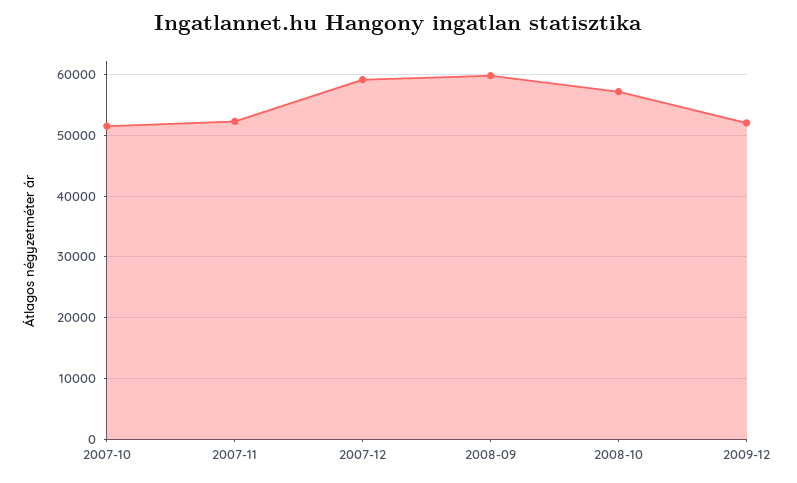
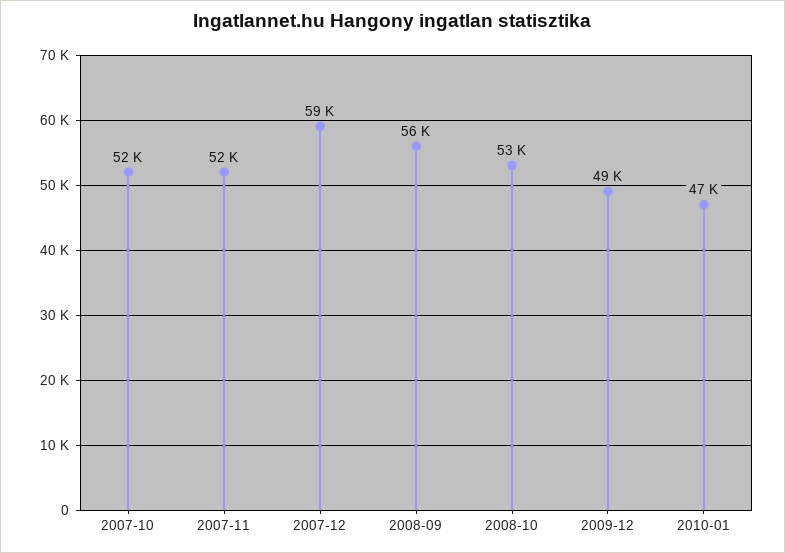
2008-09: 60000 -> 56000
2008-10: 57000 -> 53000
2009-12: 52000 -> 49000
2010-01: none -> 47000

